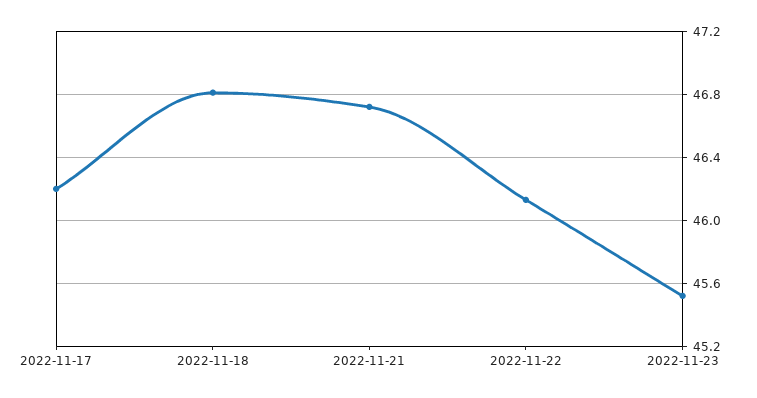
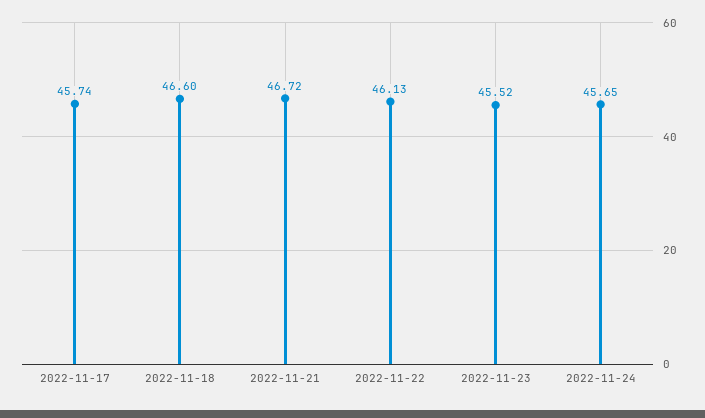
2022-11-17: 46.2 -> 45.74
2022-11-18: 46.8 -> 46.6
2022-11-24: none -> 45.65

